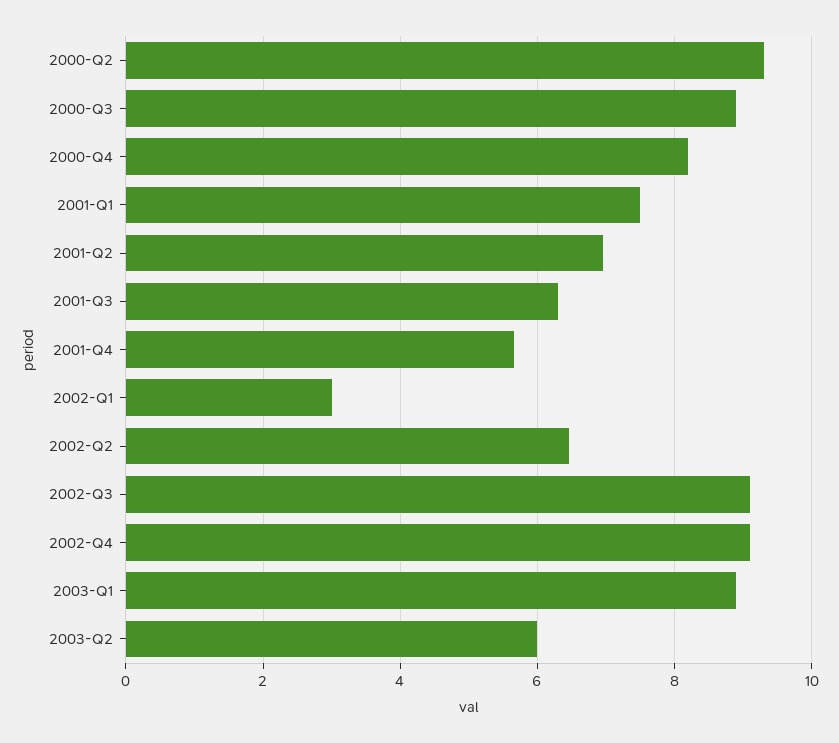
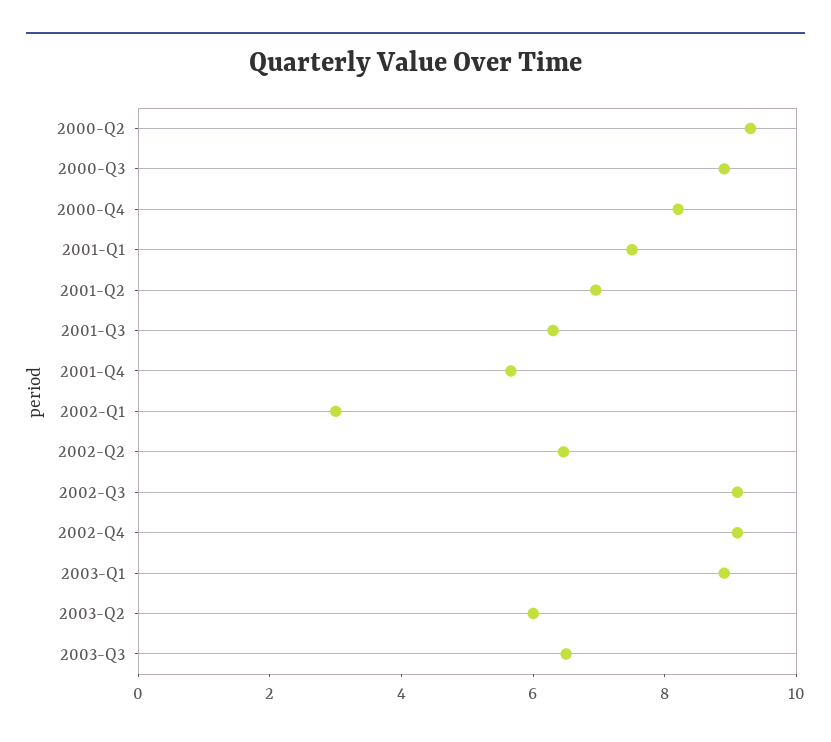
2003-Q3: none -> 6.5

